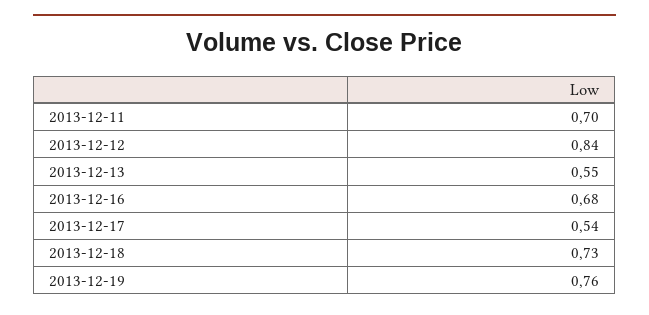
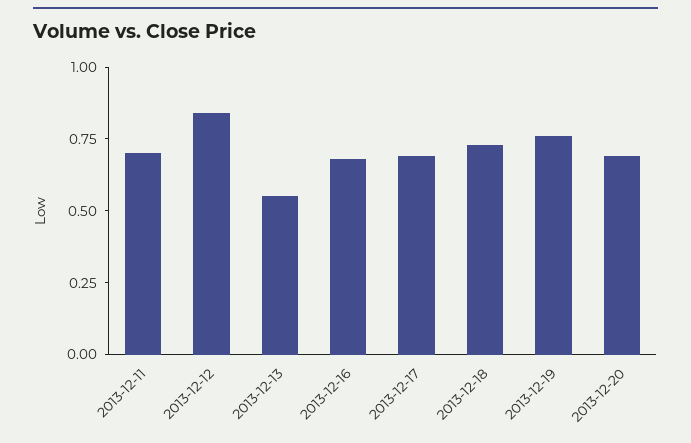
2013-12-17: 0.54 -> 0.7
2013-12-20: none -> 0.7

